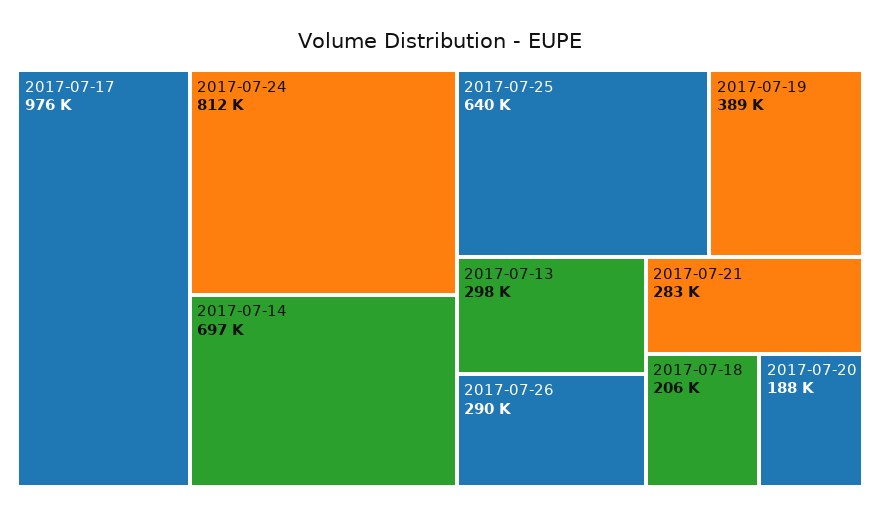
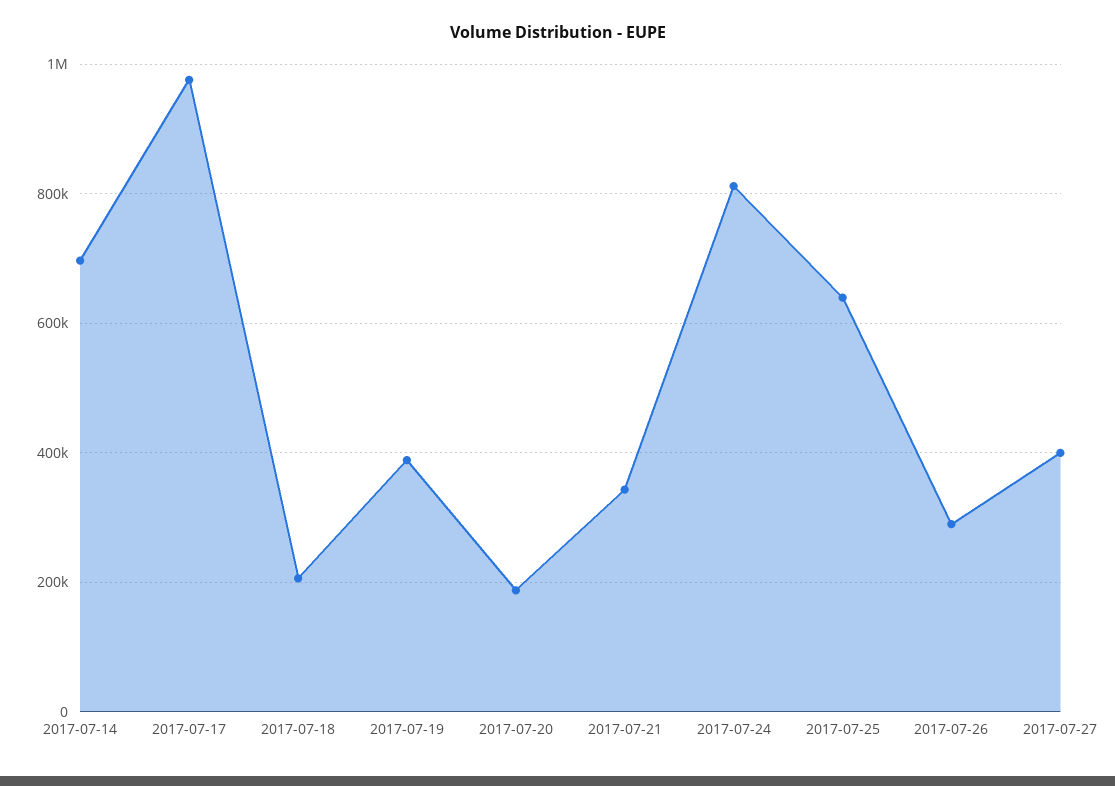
2017-07-13: 298000 -> none
2017-07-21: 283000 -> 340000
2017-07-27: none -> 400000

